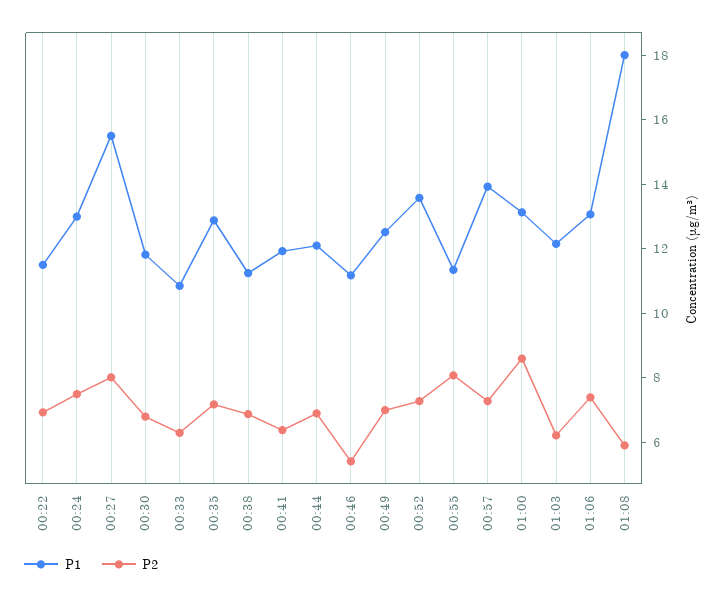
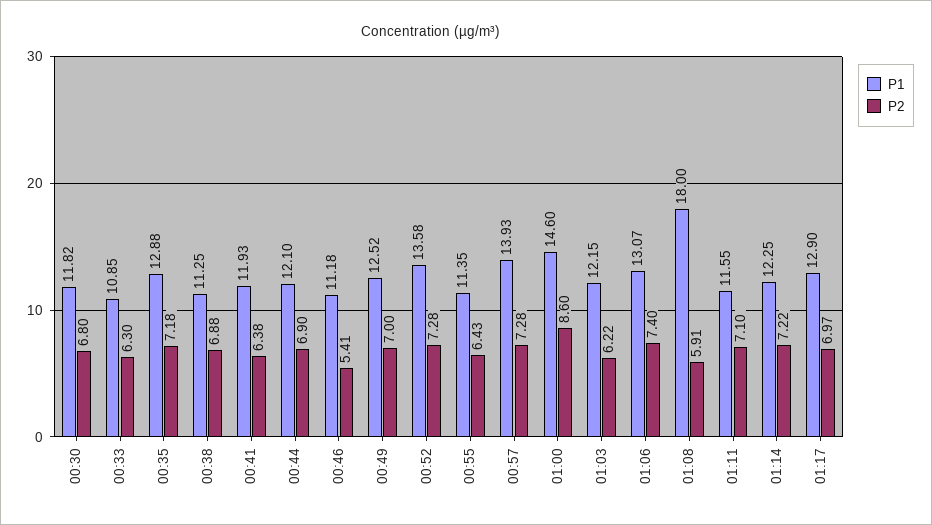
P1, 00:22: 11.5 -> none
P2, 00:22: 7 -> none
P1, 00:24: 13 -> none
P2, 00:24: 7.5 -> none
P1, 00:27: 15.5 -> none
P2, 00:27: 8 -> none
P2, 00:55: 8 -> 6.43
P1, 01:00: 13 -> 14.6
P1, 01:11: none -> 11.55
P2, 01:11: none -> 7.1
P1, 01:14: none -> 12.25
P2, 01:14: none -> 7.22
P1, 01:17: none -> 12.9
P2, 01:17: none -> 6.97

